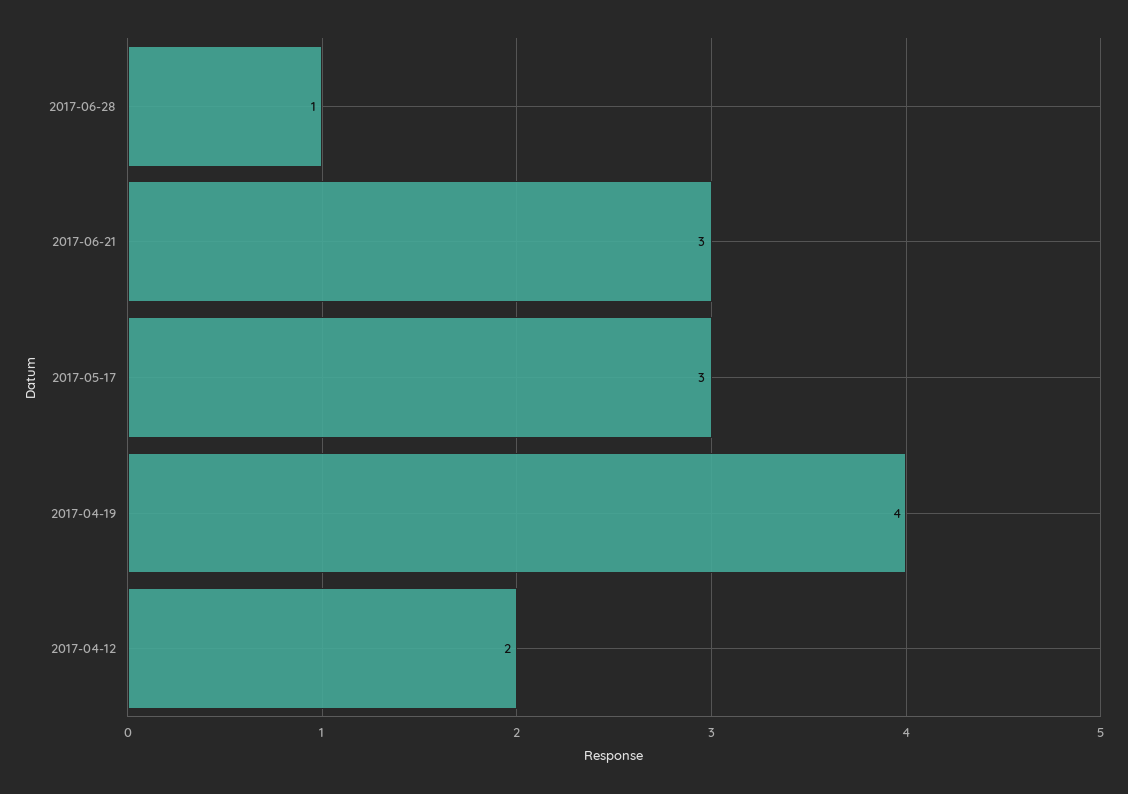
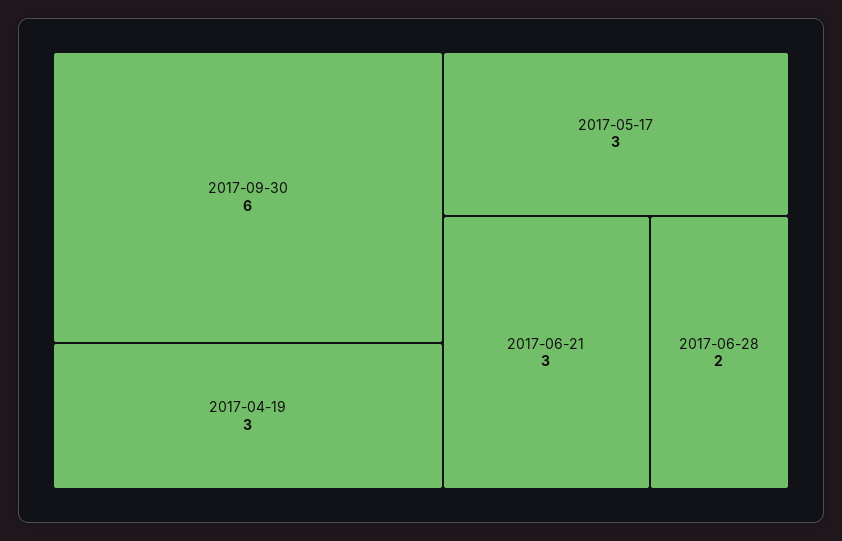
2017-06-28: 1 -> 2
2017-04-19: 4 -> 3
2017-04-12: 2 -> none
2017-09-30: none -> 6

